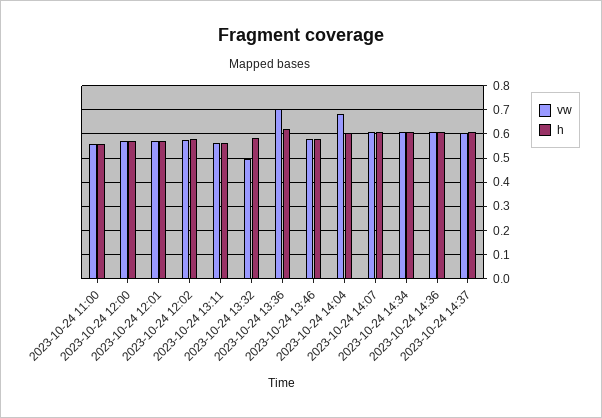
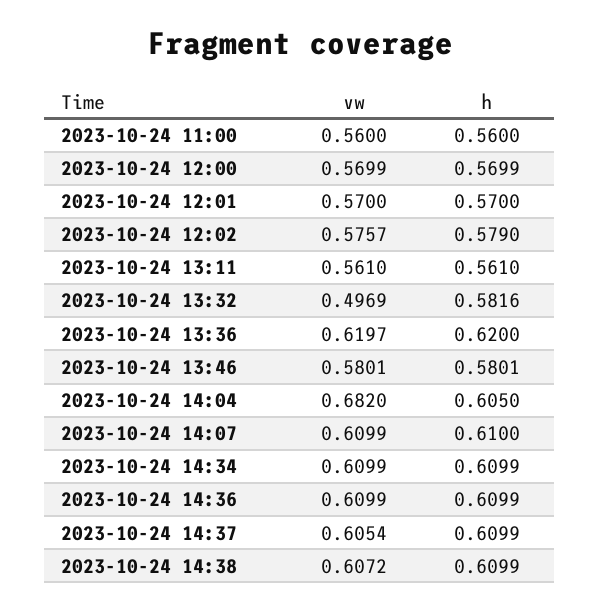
vw, 2023-10-24 13:36: 0.7 -> 0.6197
vw, 2023-10-24 14:38: none -> 0.6072
h, 2023-10-24 14:38: none -> 0.6099

